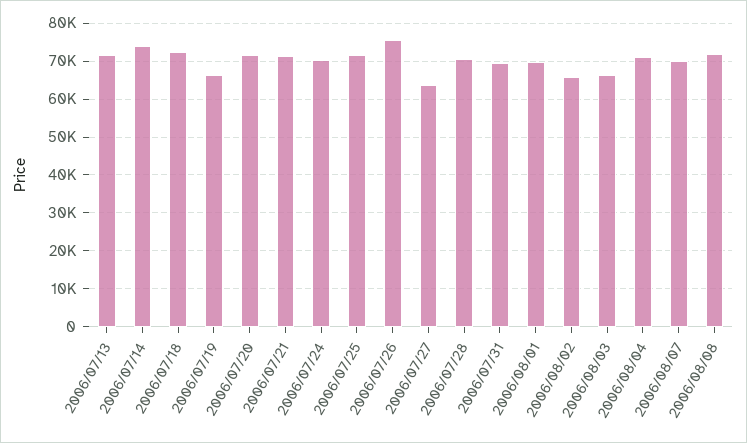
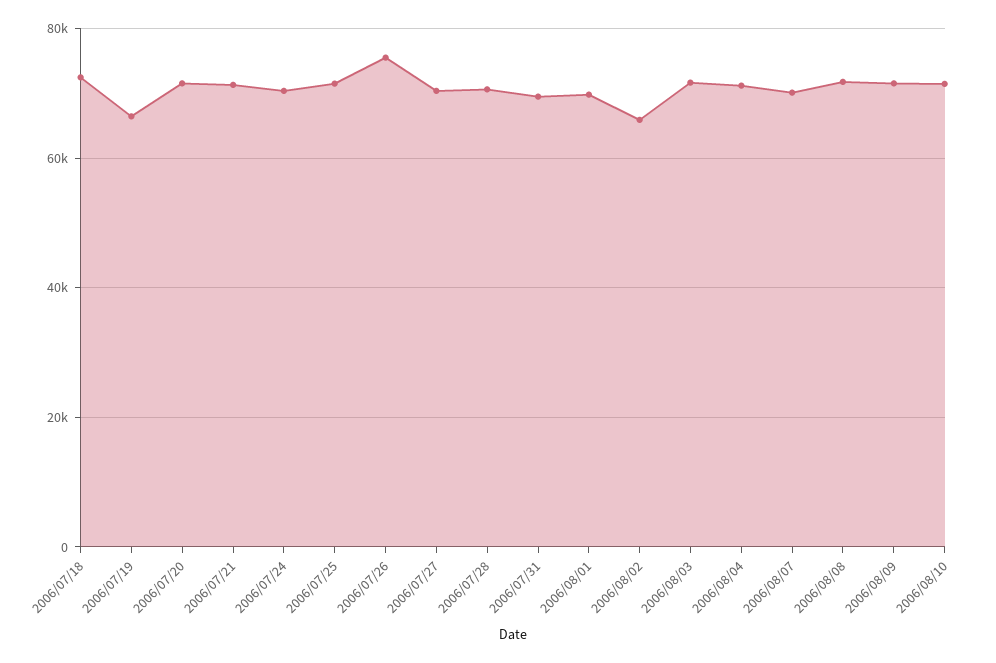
2006/07/13: 72000 -> none
2006/07/14: 74000 -> none
2006/07/27: 64000 -> 70000
2006/08/03: 66000 -> 72000
2006/08/09: none -> 72000
2006/08/10: none -> 72000

